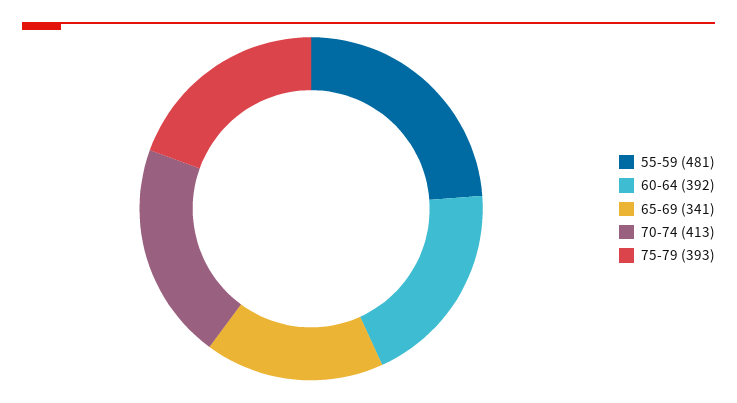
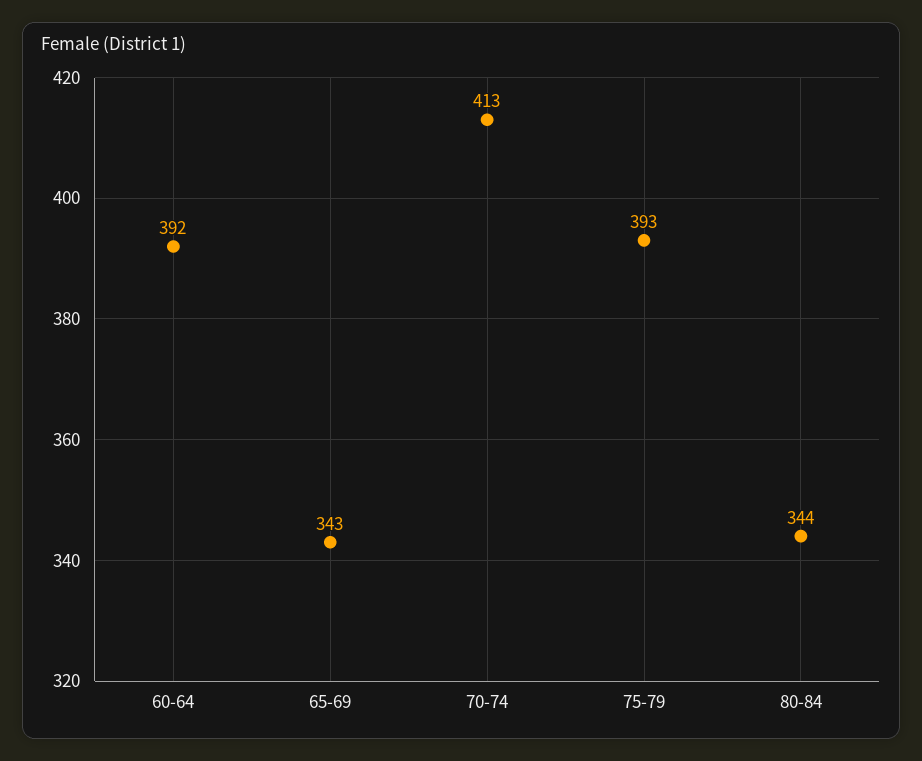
55-59: 481 -> none
65-69: 341 -> 343
80-84: none -> 344

